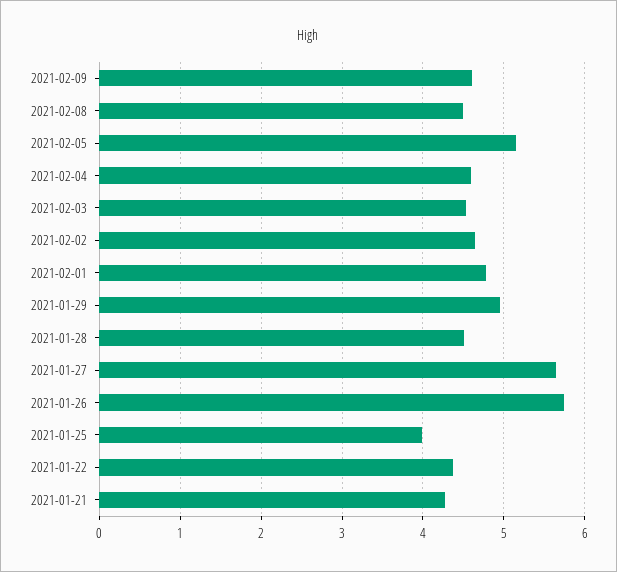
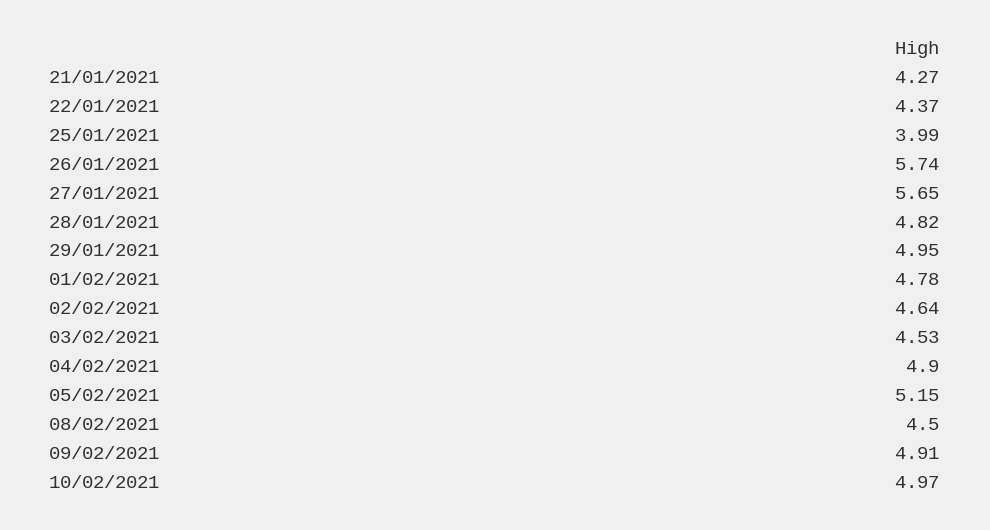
2021-02-09: 4.6 -> 4.91
2021-02-04: 4.6 -> 4.9
2021-01-28: 4.5 -> 4.82
10/02/2021: none -> 4.97

